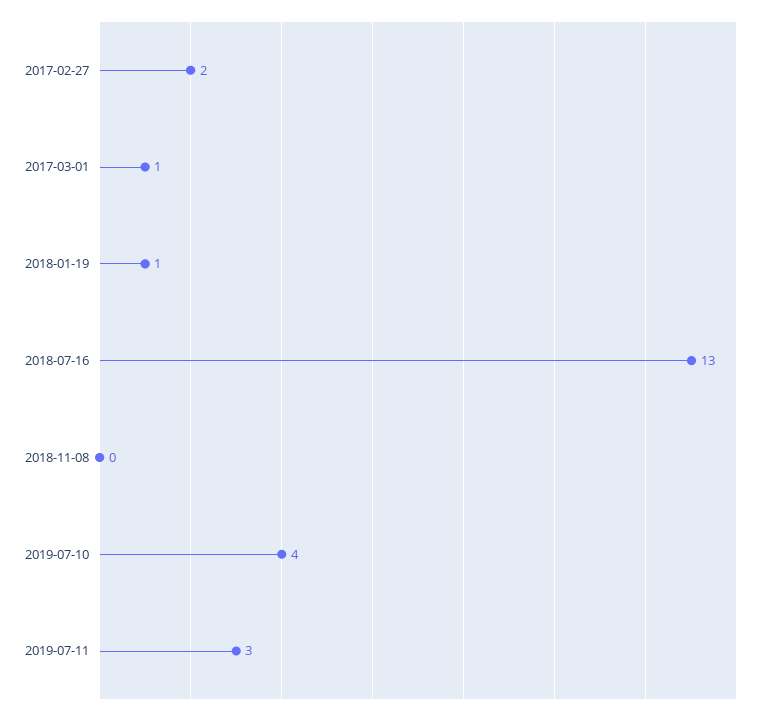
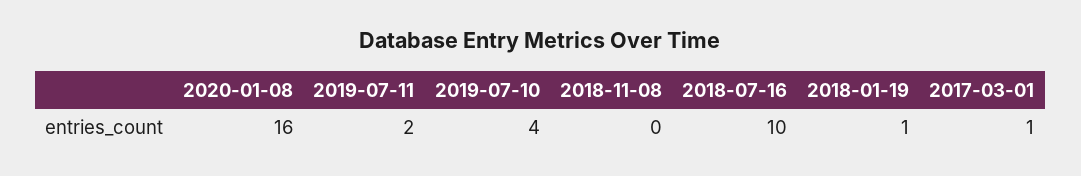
2017-02-27: 2 -> none
2018-07-16: 13 -> 10
2019-07-11: 3 -> 2
2020-01-08: none -> 16

